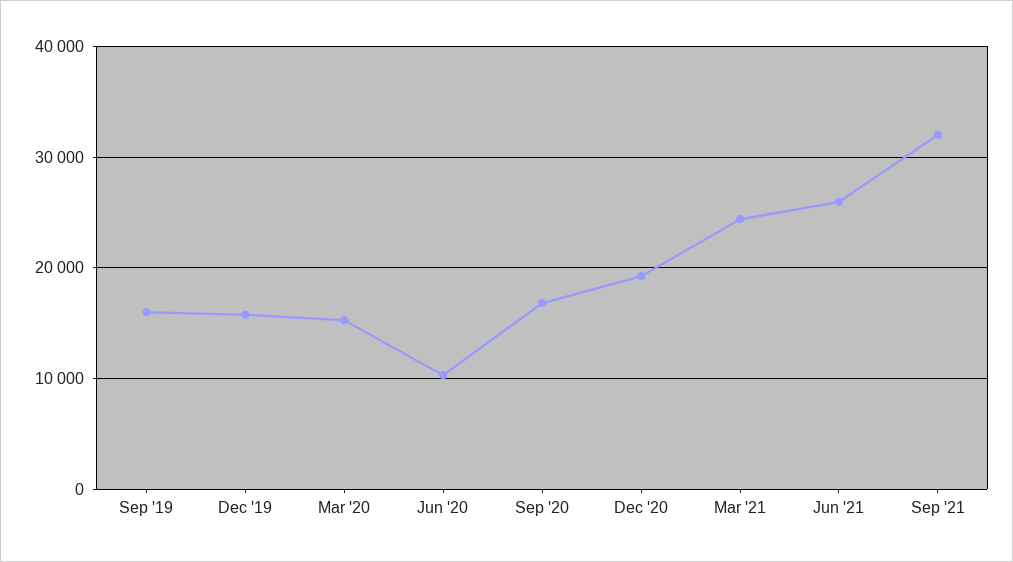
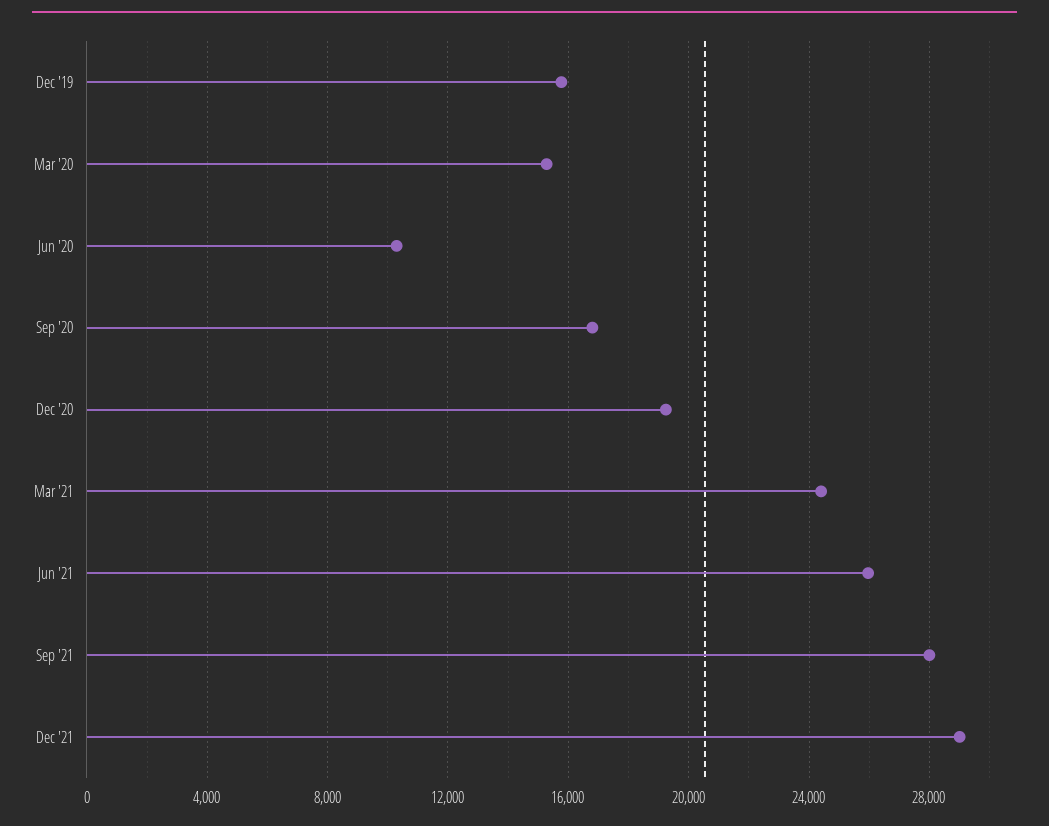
Sep '19: 16000 -> none
Sep '21: 32000 -> 28000
Dec '21: none -> 29000

